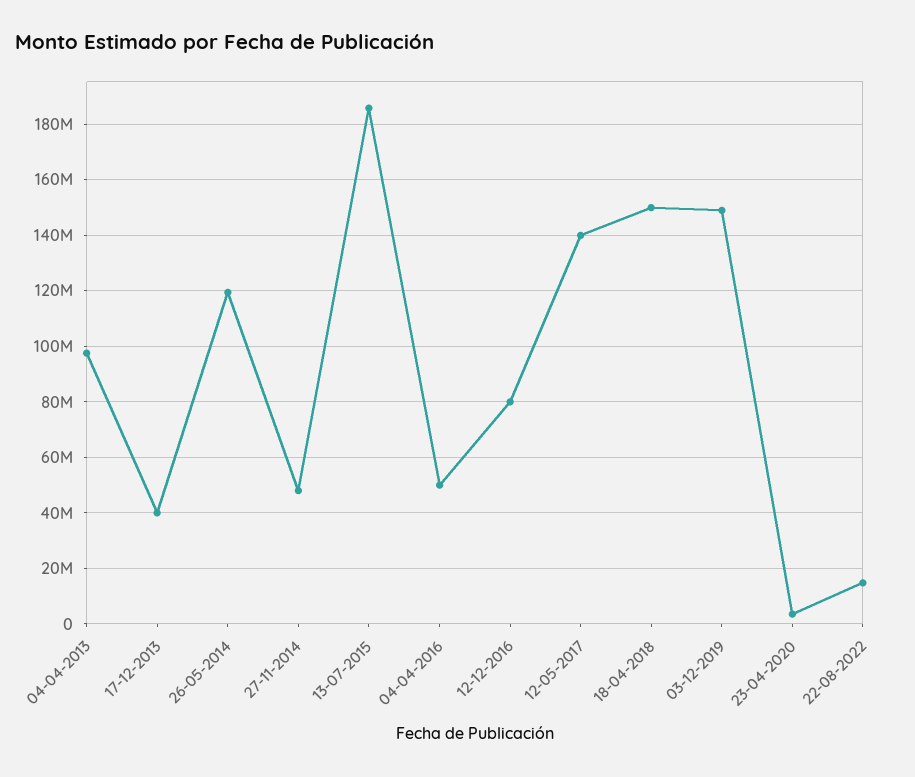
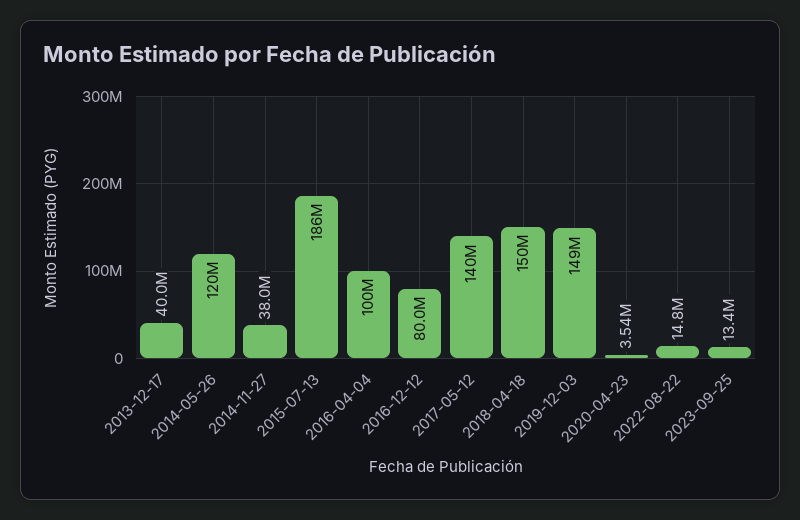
04-04-2013: 97500000 -> none
27-11-2014: 47500000 -> 38000000
04-04-2016: 50000000 -> 100000000
2023-09-25: none -> 13400000

